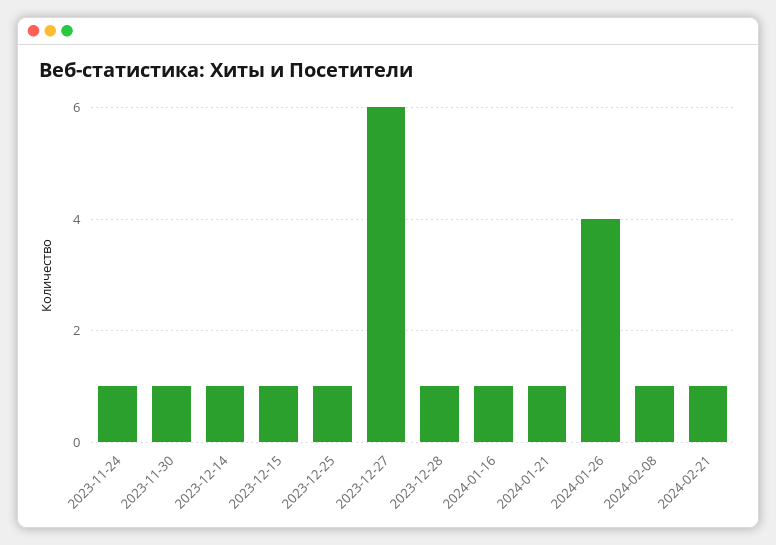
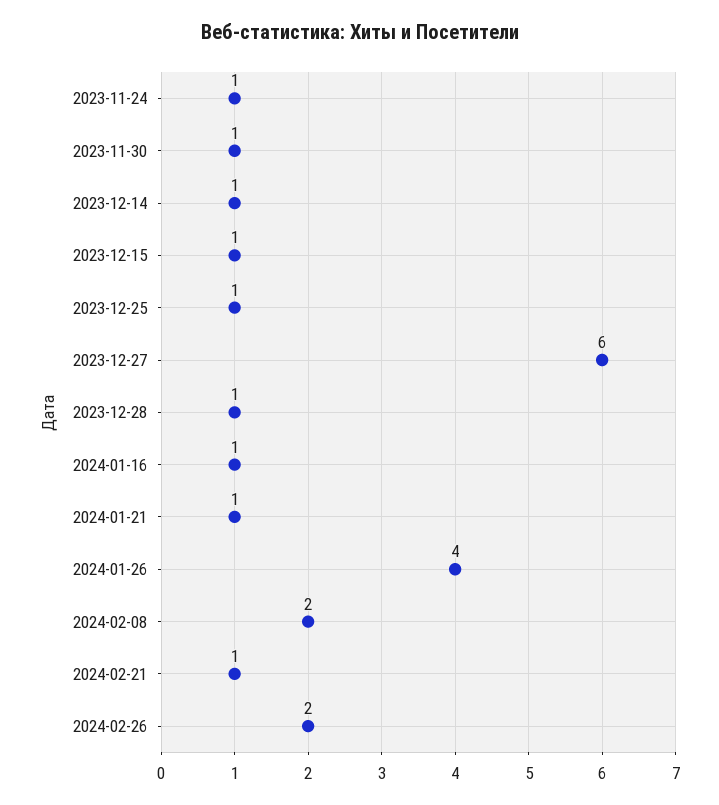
2024-02-08: 1 -> 2
2024-02-26: none -> 2

